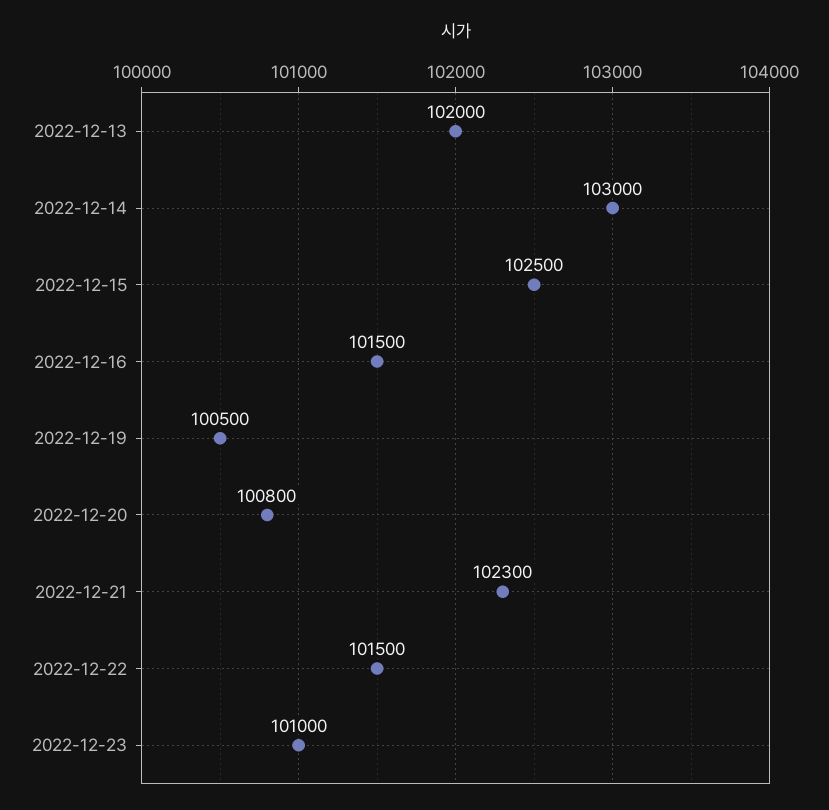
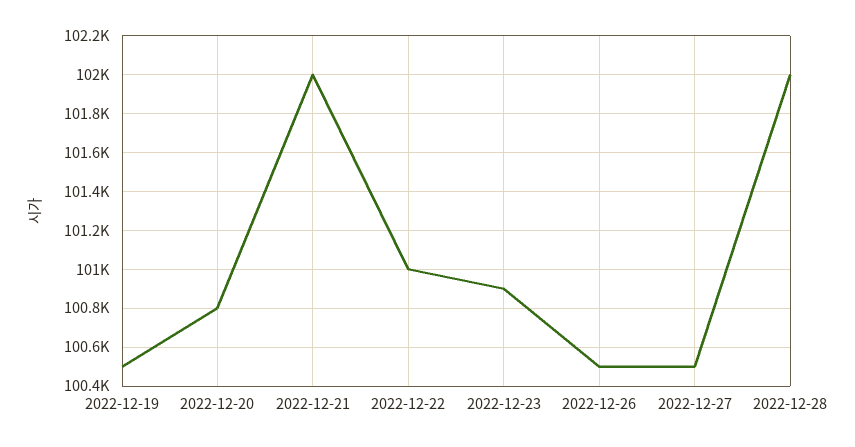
2022-12-13: 102000 -> none
2022-12-14: 103000 -> none
2022-12-15: 102500 -> none
2022-12-16: 101500 -> none
2022-12-21: 102300 -> 102000
2022-12-22: 101500 -> 101000
2022-12-23: 101000 -> 100900
2022-12-26: none -> 100500
2022-12-27: none -> 100500
2022-12-28: none -> 102000

